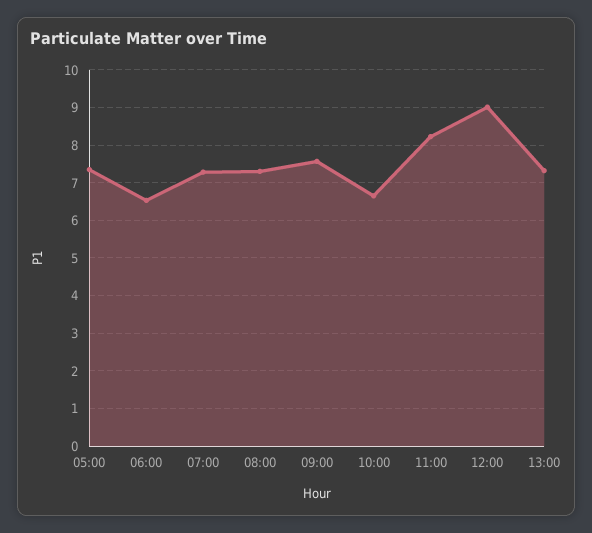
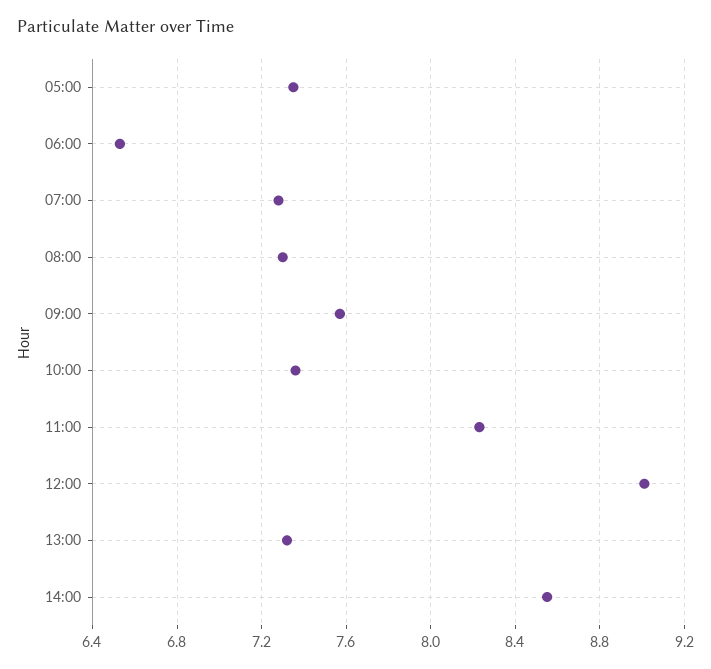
10:00: 6.6 -> 7.35
14:00: none -> 8.55

